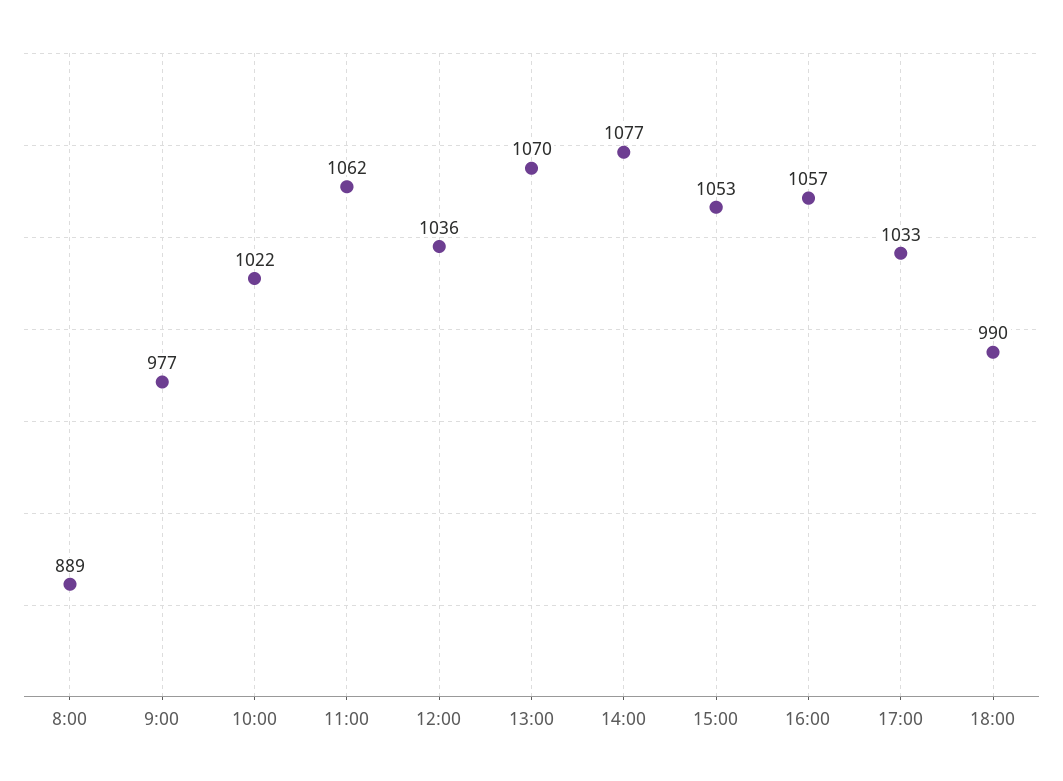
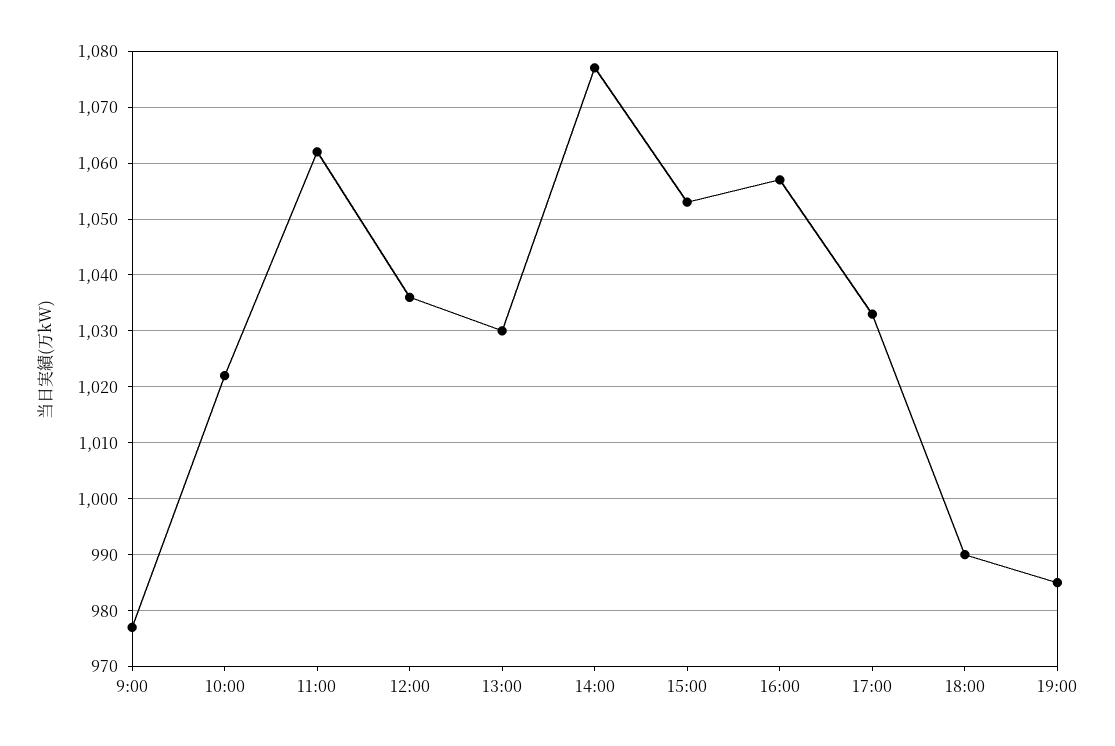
8:00: 889 -> none
13:00: 1070 -> 1030
19:00: none -> 985

